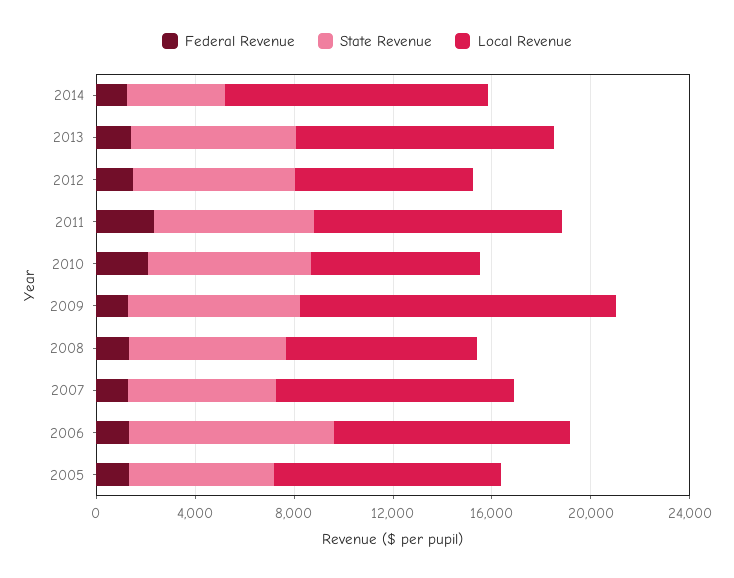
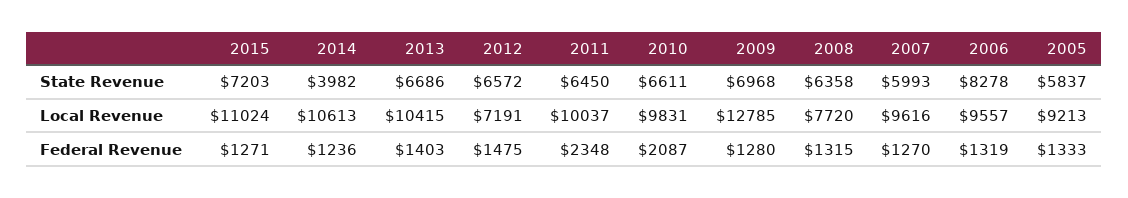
Local Revenue, 2010: 7000 -> 9831
State Revenue, 2015: none -> 7203
Local Revenue, 2015: none -> 11024
Federal Revenue, 2015: none -> 1271

